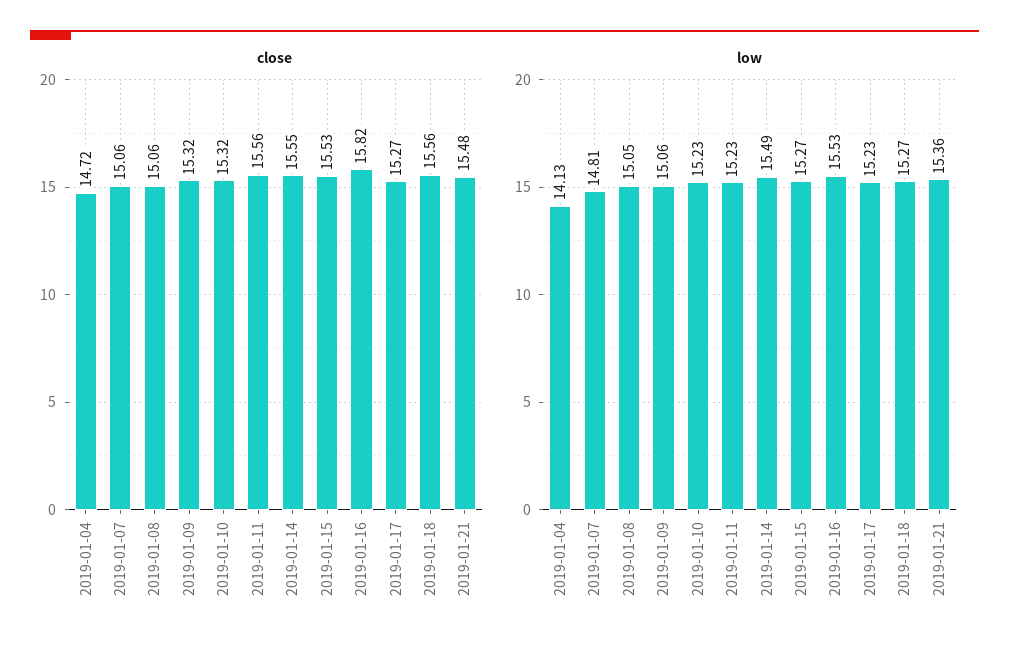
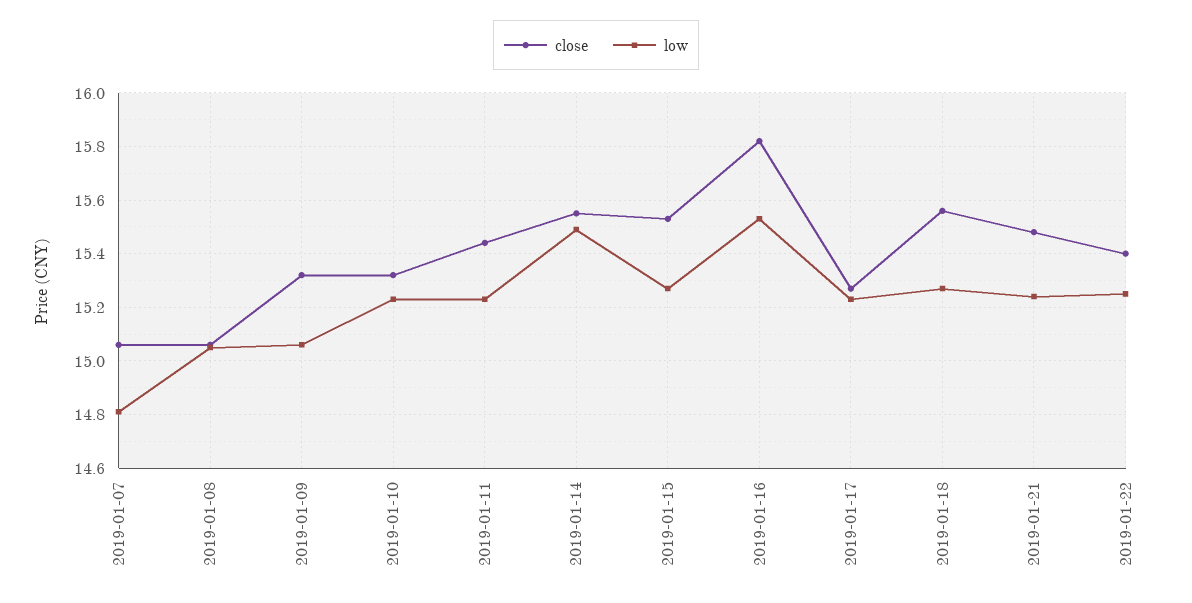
close, 2019-01-04: 14.72 -> none
close, 2019-01-11: 15.56 -> 15.45
low, 2019-01-04: 14.13 -> none
low, 2019-01-21: 15.36 -> 15.25
close, 2019-01-22: none -> 15.4
low, 2019-01-22: none -> 15.25

